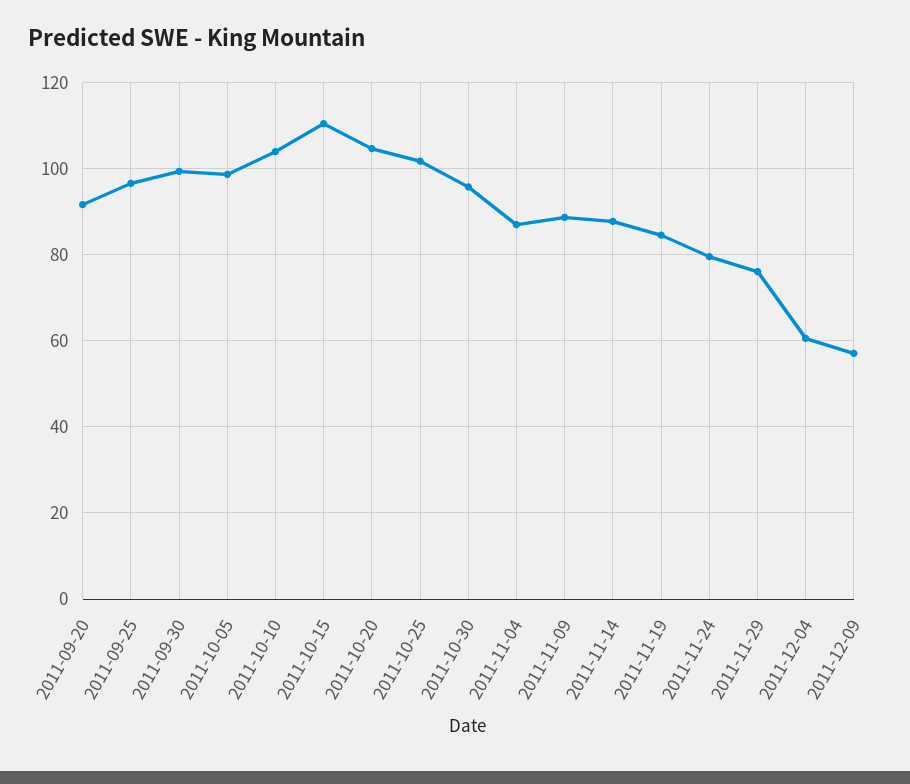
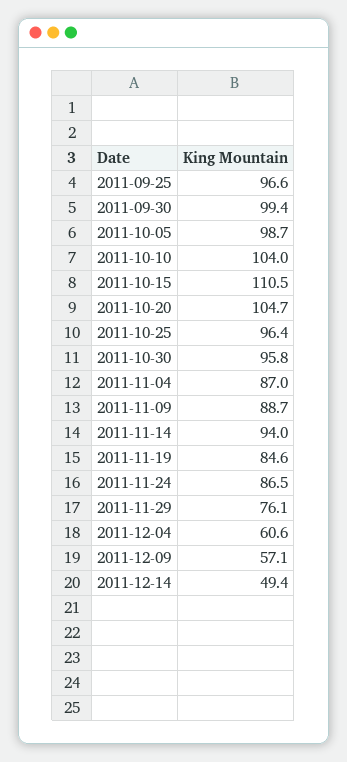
2011-09-20: 92 -> none
2011-10-25: 102 -> 96.4
2011-11-14: 88 -> 94
2011-11-24: 80 -> 86.5
2011-12-14: none -> 49.4

